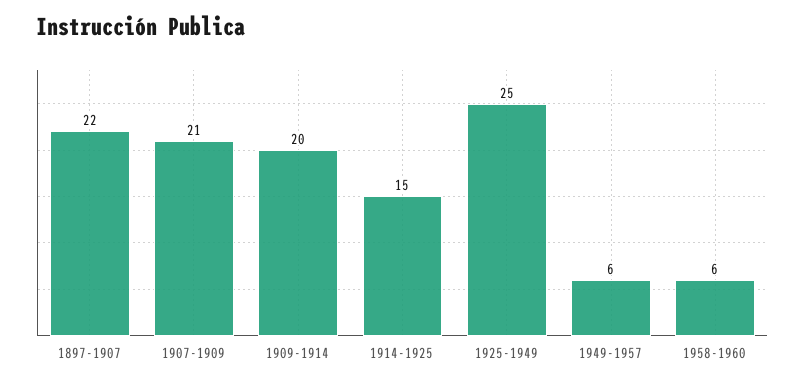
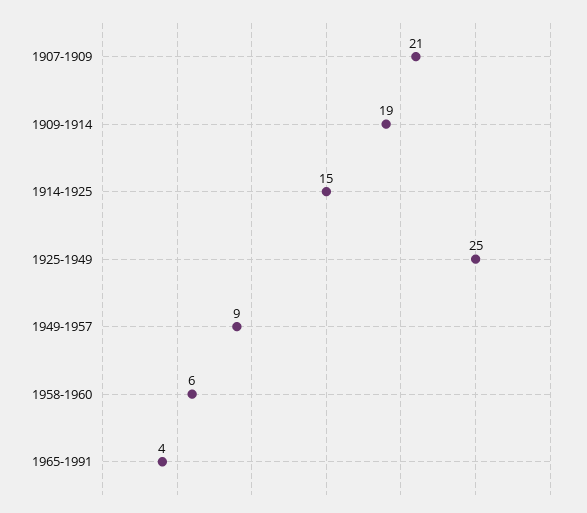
1897-1907: 22 -> none
1909-1914: 20 -> 19
1949-1957: 6 -> 9
1965-1991: none -> 4

